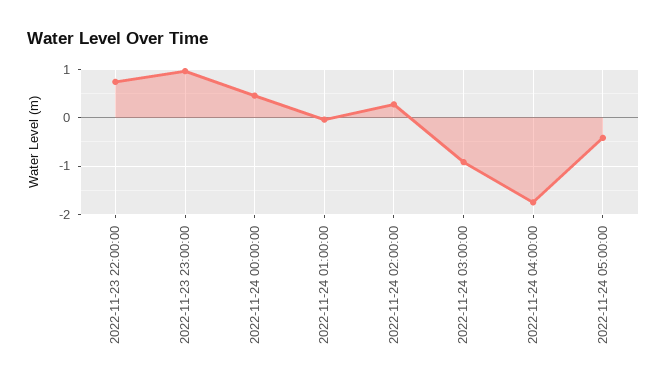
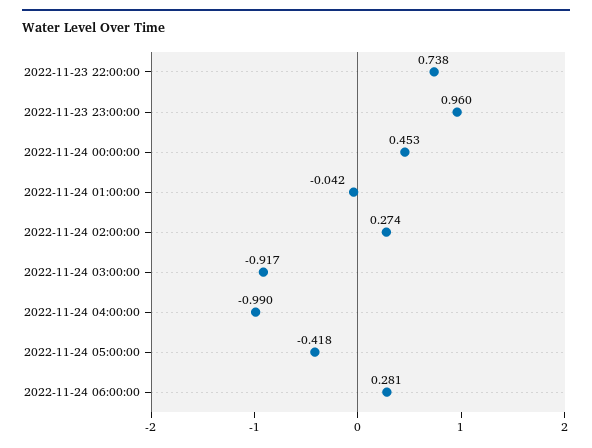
2022-11-24 04:00:00: -1.8 -> -0.99
2022-11-24 06:00:00: none -> 0.281

